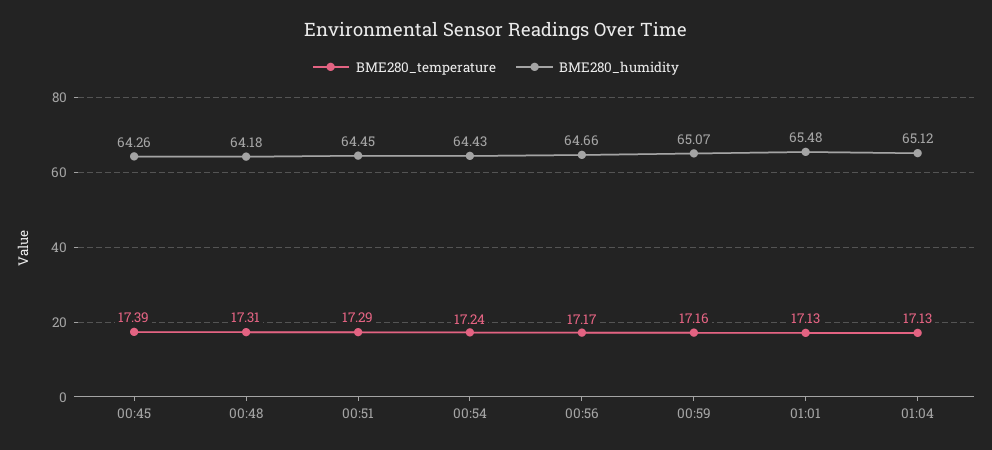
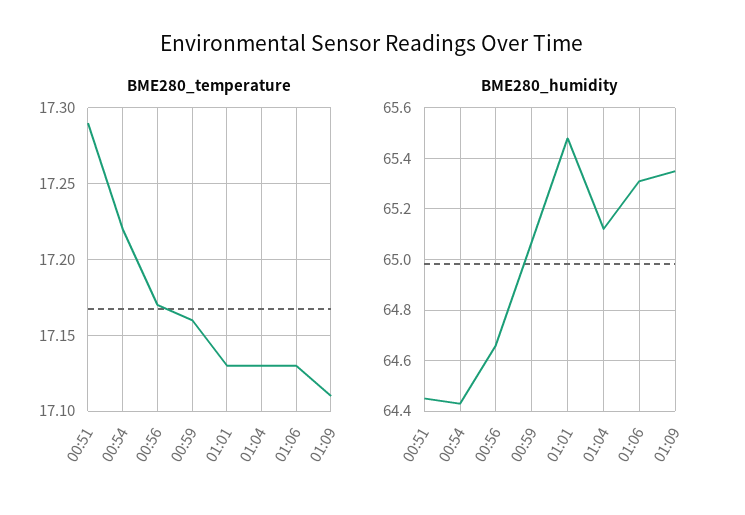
BME280_temperature, 00:45: 17.39 -> none
BME280_humidity, 00:45: 64.26 -> none
BME280_temperature, 00:48: 17.31 -> none
BME280_humidity, 00:48: 64.18 -> none
BME280_temperature, 00:54: 17.24 -> 17.22
BME280_temperature, 01:06: none -> 17.13
BME280_temperature, 01:09: none -> 17.11
BME280_humidity, 01:06: none -> 65.3
BME280_humidity, 01:09: none -> 65.35

